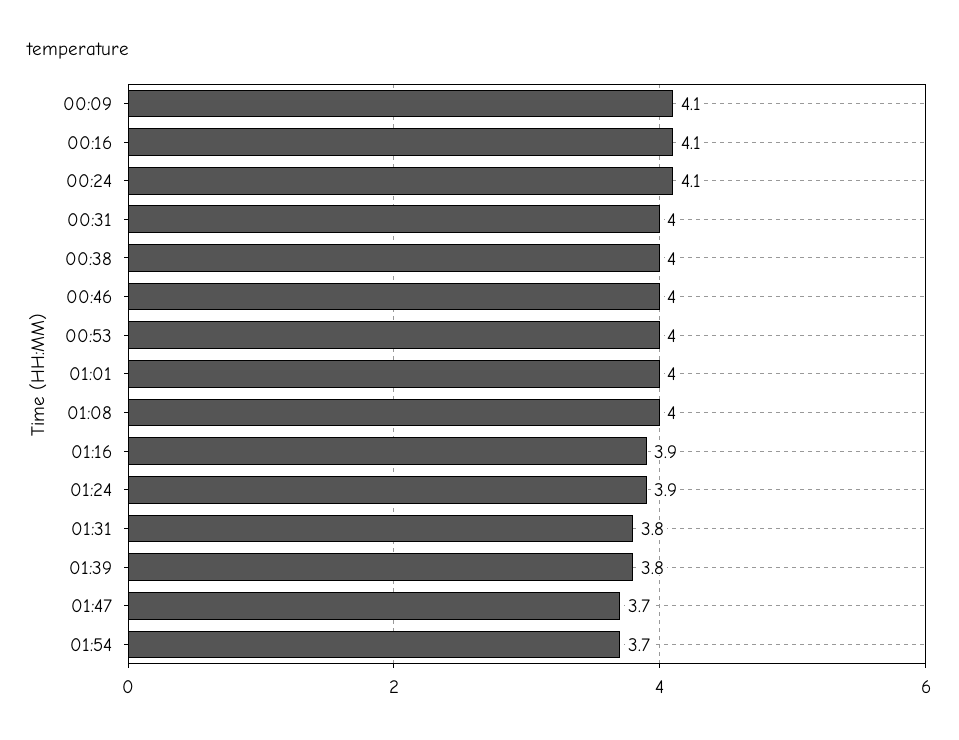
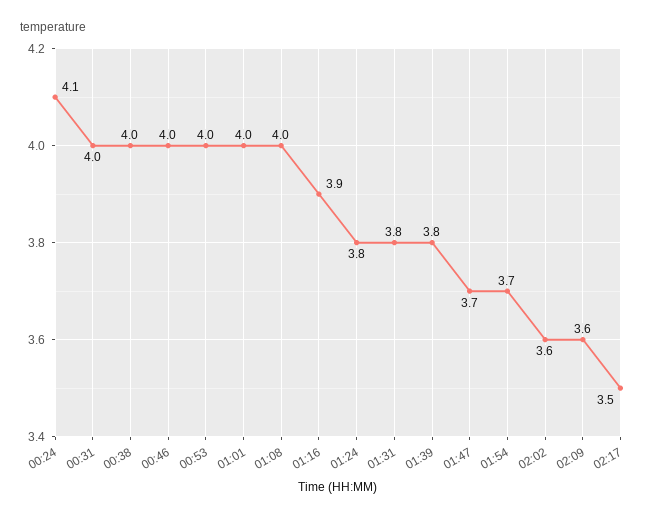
00:09: 4.1 -> none
00:16: 4.1 -> none
01:24: 3.9 -> 3.8
02:02: none -> 3.6
02:09: none -> 3.6
02:17: none -> 3.5

